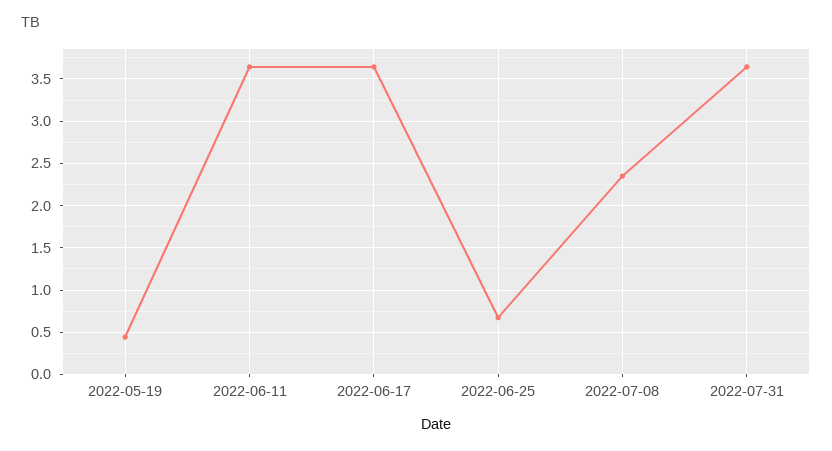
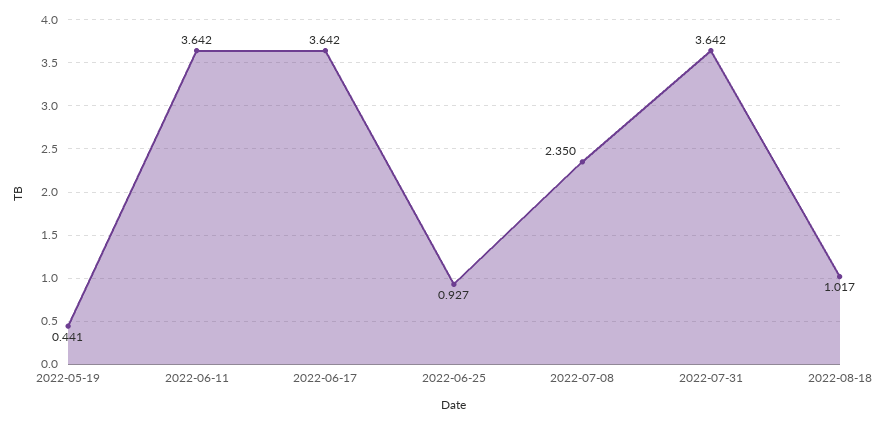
2022-06-25: 0.7 -> 0.927
2022-08-18: none -> 1.017

